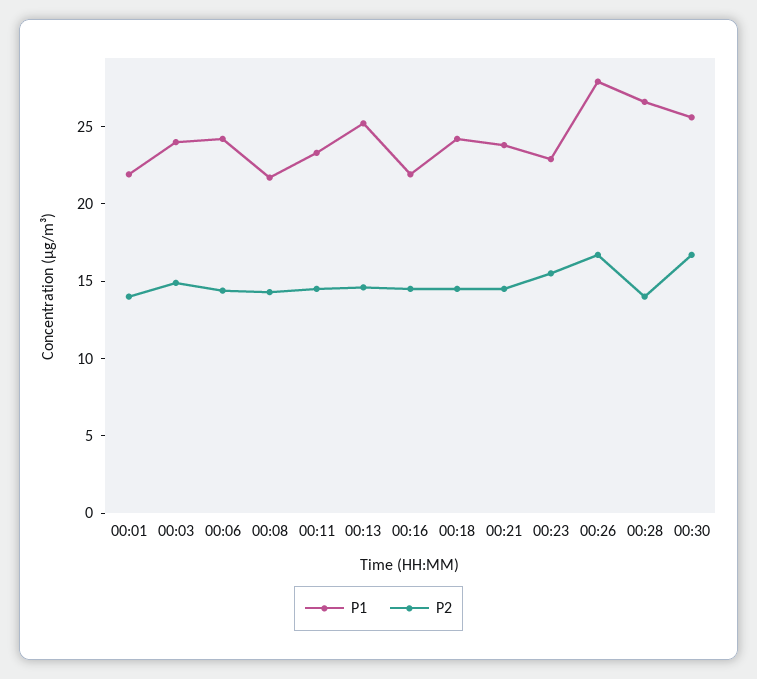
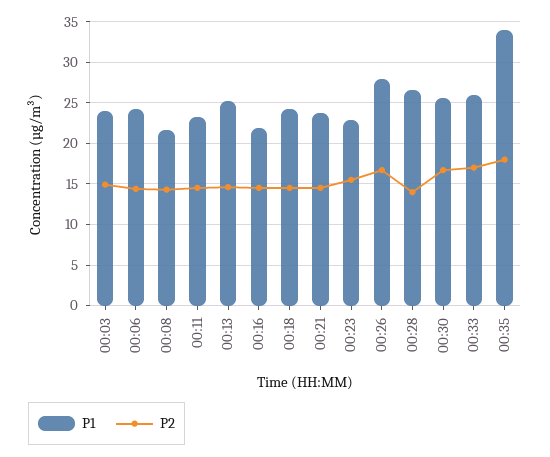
P1, 00:01: 22 -> none
P2, 00:01: 14 -> none
P1, 00:33: none -> 26
P2, 00:33: none -> 17
P1, 00:35: none -> 34
P2, 00:35: none -> 18

